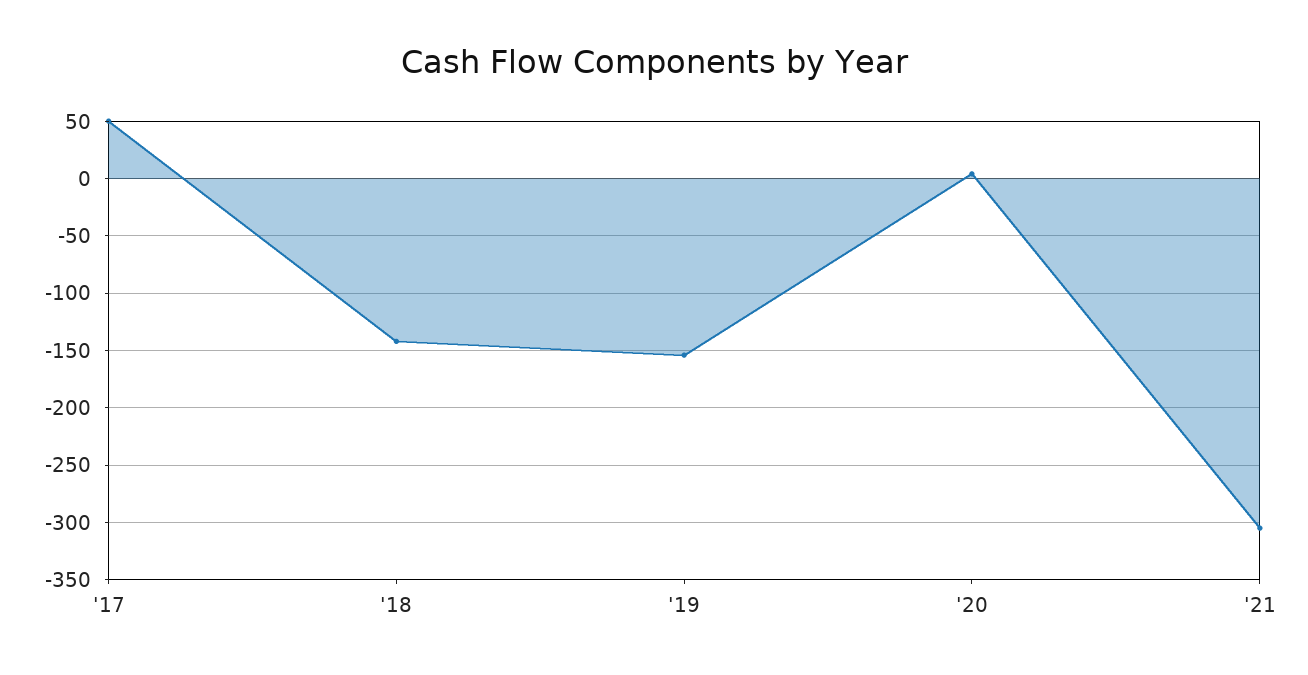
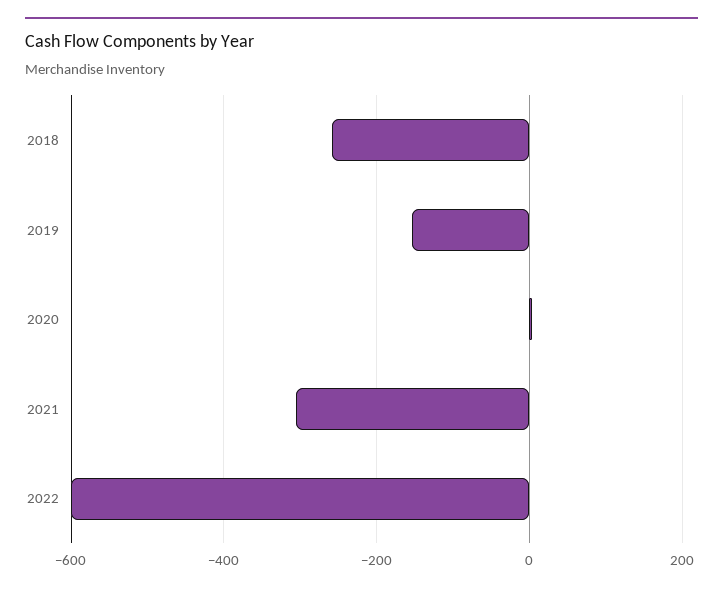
'17: 50 -> none
'18: -140 -> -260
2022: none -> -600

